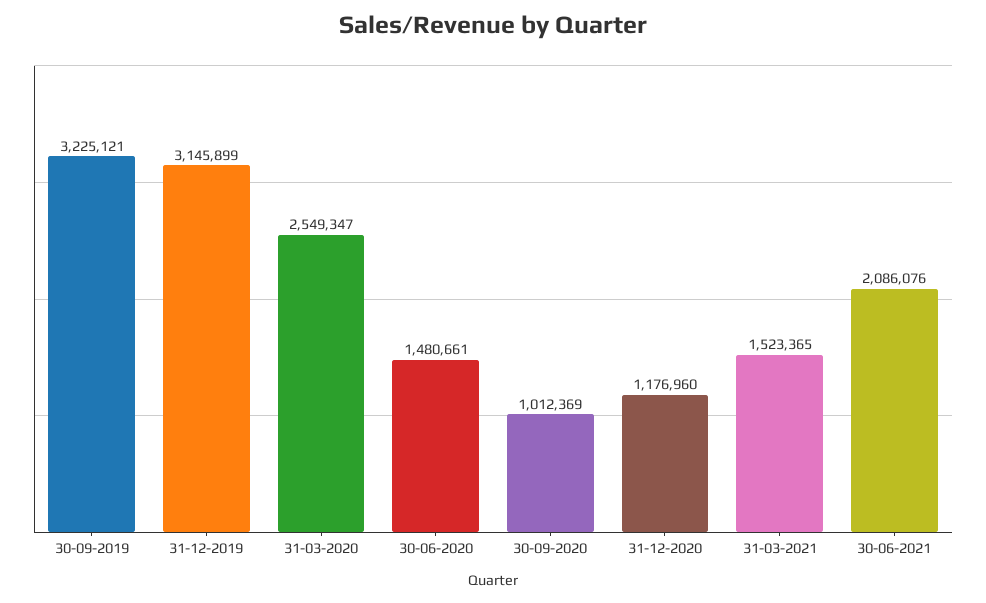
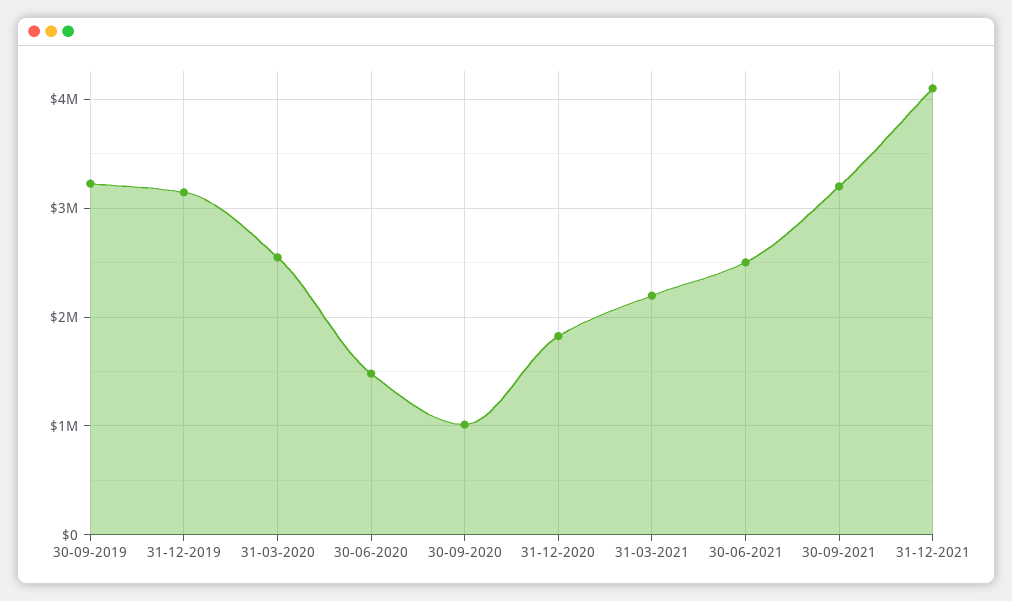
31-12-2020: 1176960 -> 1800000
31-03-2021: 1523365 -> 2200000
30-06-2021: 2086076 -> 2500000
30-09-2021: none -> 3200000
31-12-2021: none -> 4100000

